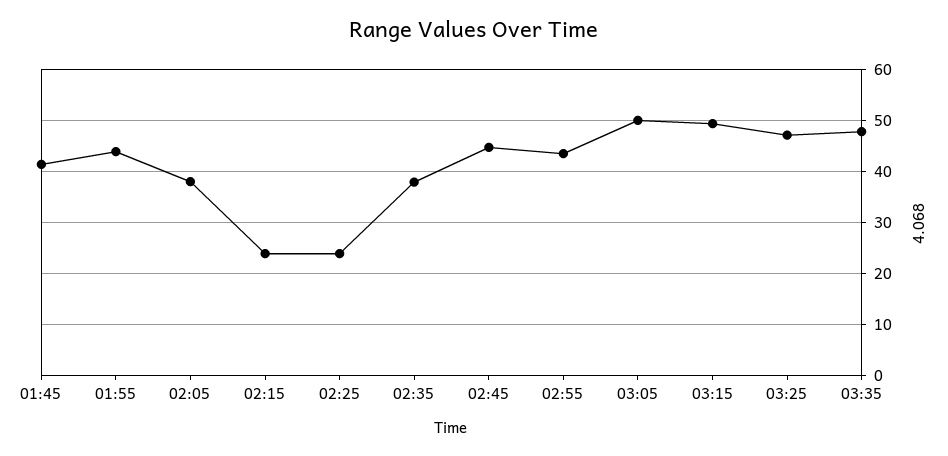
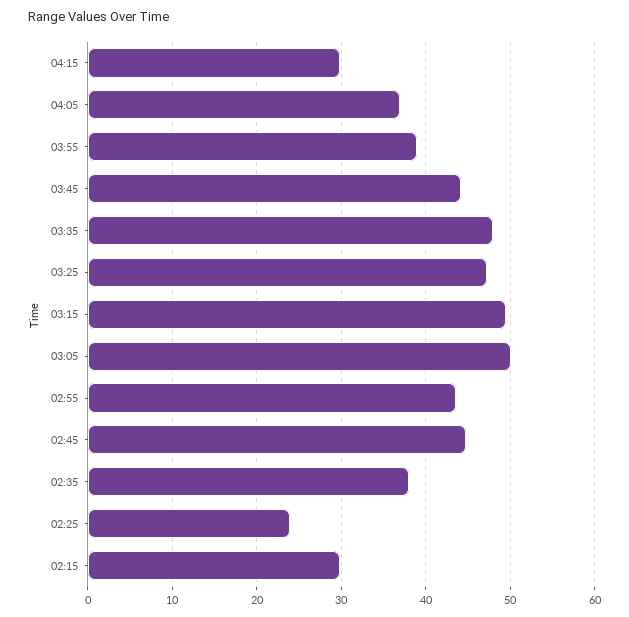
01:45: 42 -> none
01:55: 44 -> none
02:05: 38 -> none
02:15: 24 -> 30
04:15: none -> 30
04:05: none -> 37
03:55: none -> 39
03:45: none -> 44

